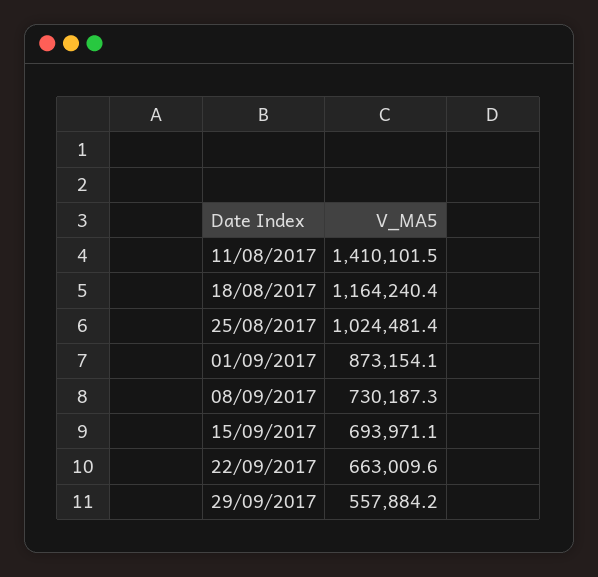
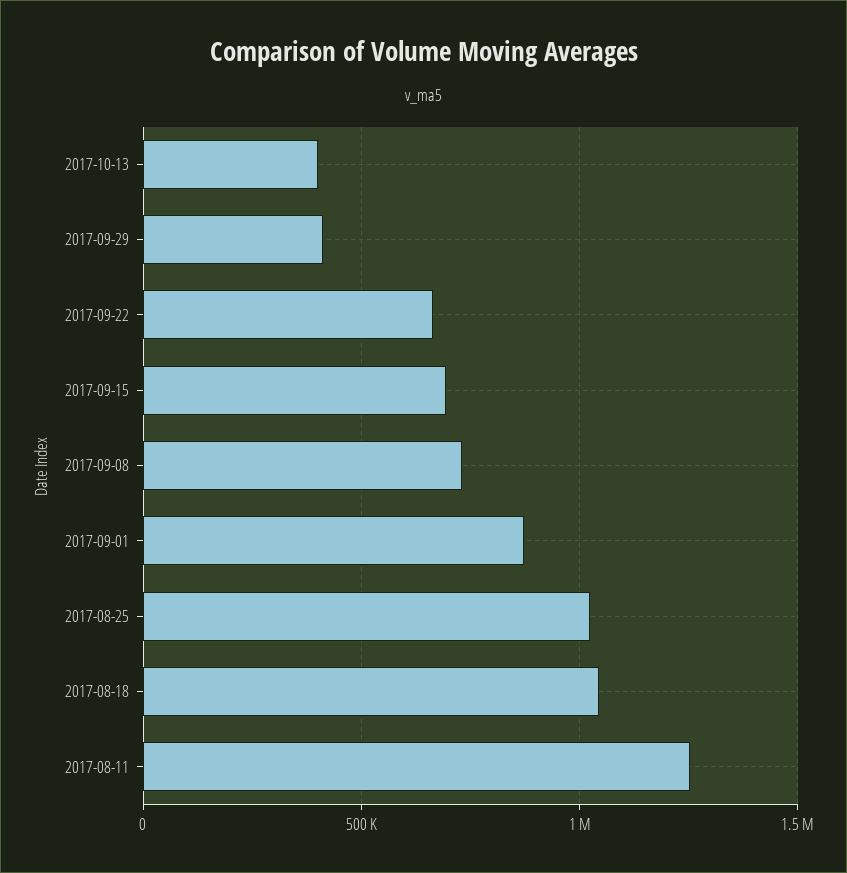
11/08/2017: 1410101.5 -> 1250000
18/08/2017: 1164240.4 -> 1050000
29/09/2017: 557884.2 -> 400000
2017-10-13: none -> 400000

